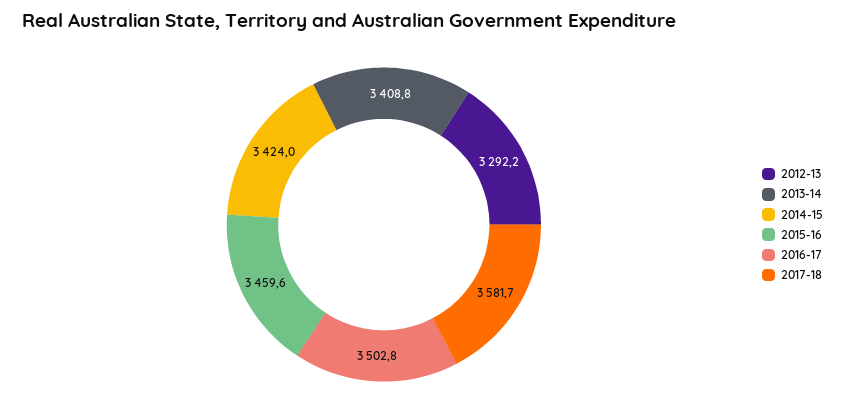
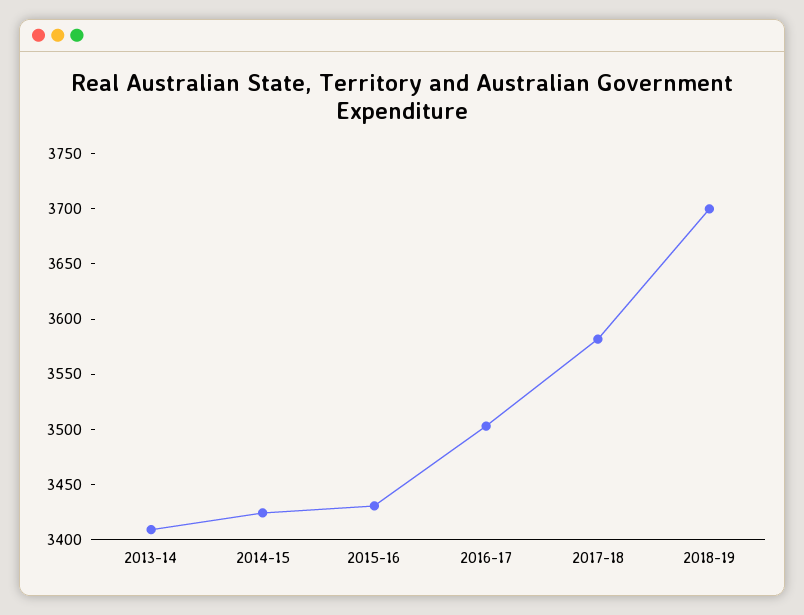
2012-13: 3292.2 -> none
2015-16: 3459.6 -> 3430
2018-19: none -> 3700

